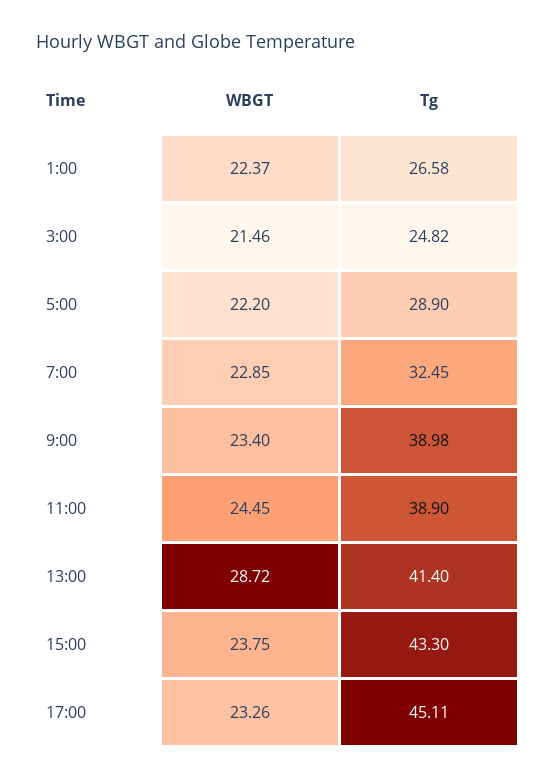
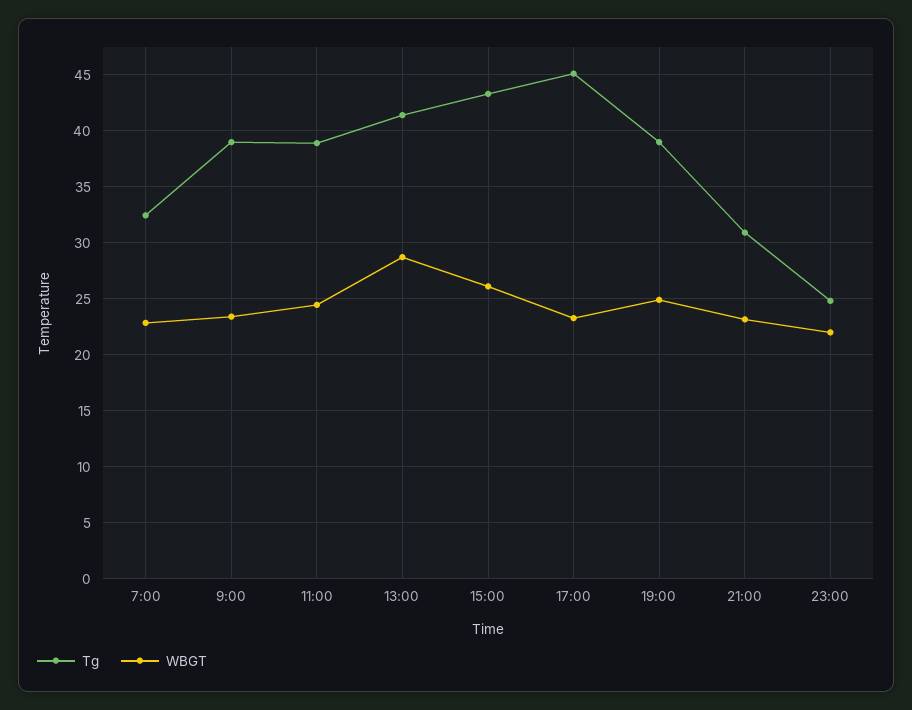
WBGT, 1:00: 22.37 -> none
Tg, 1:00: 26.58 -> none
WBGT, 3:00: 21.46 -> none
Tg, 3:00: 24.82 -> none
WBGT, 5:00: 22.2 -> none
Tg, 5:00: 28.9 -> none
WBGT, 15:00: 23.75 -> 26
Tg, 19:00: none -> 39
WBGT, 19:00: none -> 25
Tg, 21:00: none -> 31
WBGT, 21:00: none -> 23
Tg, 23:00: none -> 25
WBGT, 23:00: none -> 22

